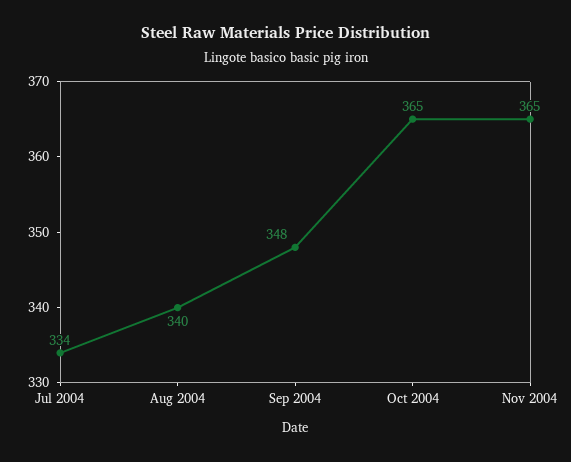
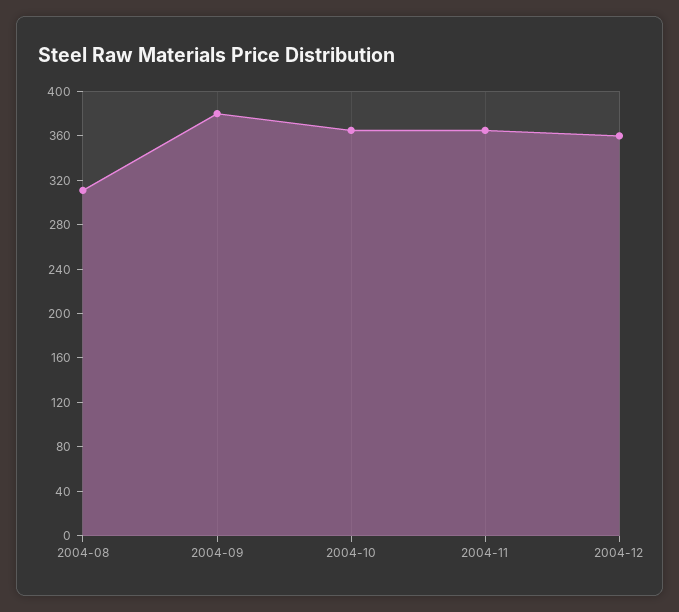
Jul 2004: 334 -> none
Aug 2004: 340 -> 310
Sep 2004: 348 -> 380
2004-12: none -> 360

